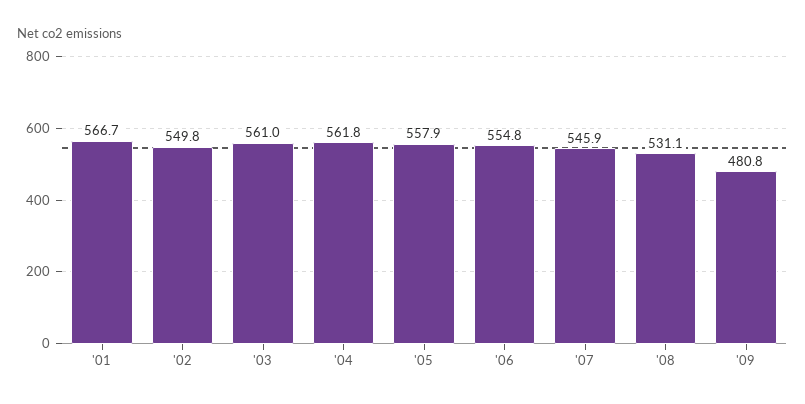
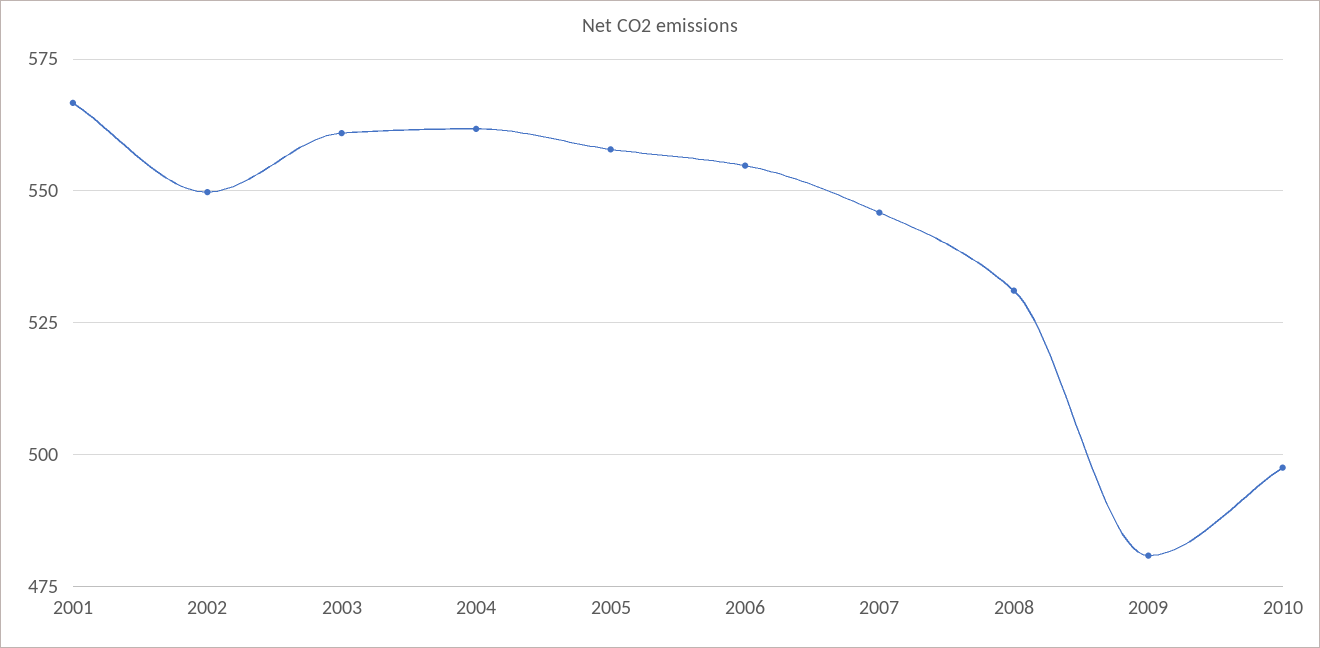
2010: none -> 497.5

